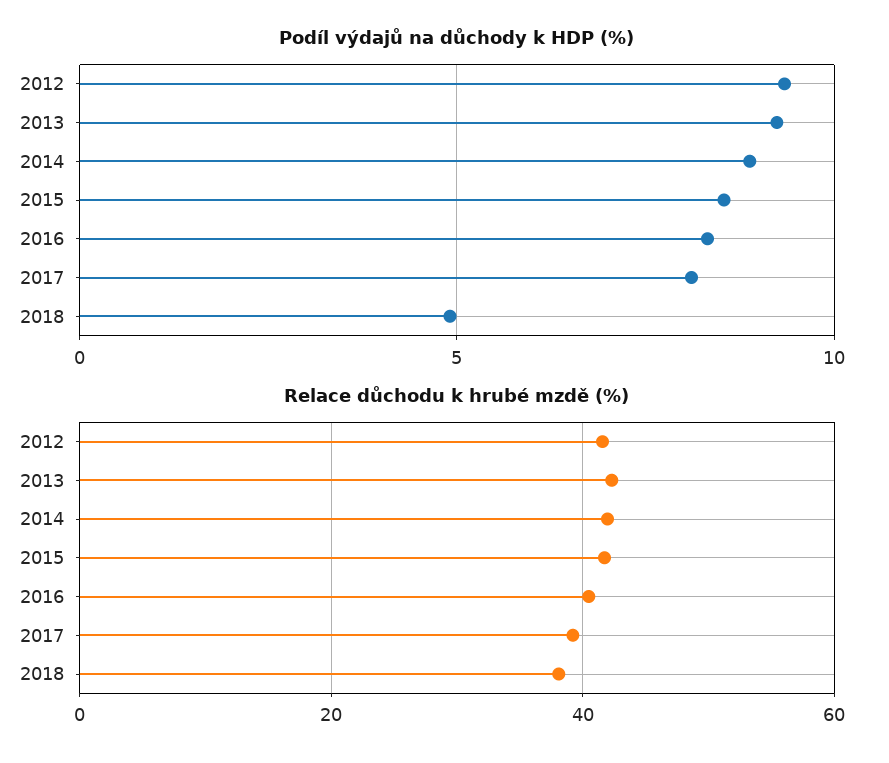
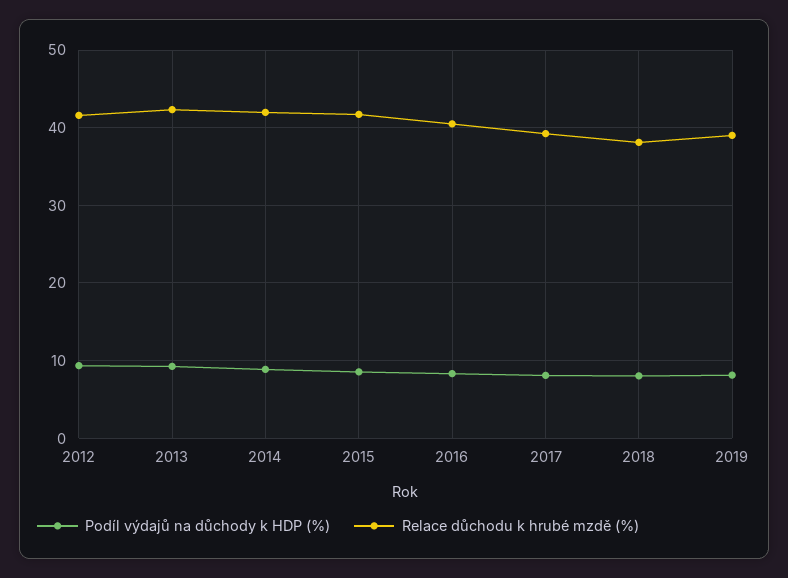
Podíl výdajů na důchody k HDP (%), 2018: 5 -> 8
Podíl výdajů na důchody k HDP (%), 2019: none -> 8
Relace důchodu k hrubé mzdě (%), 2019: none -> 39

